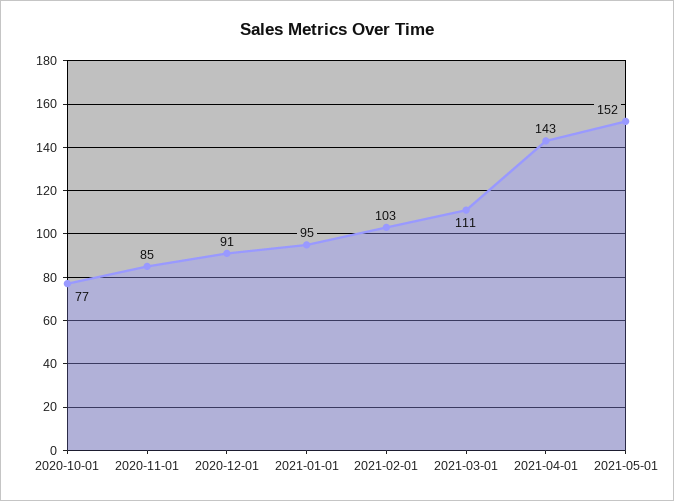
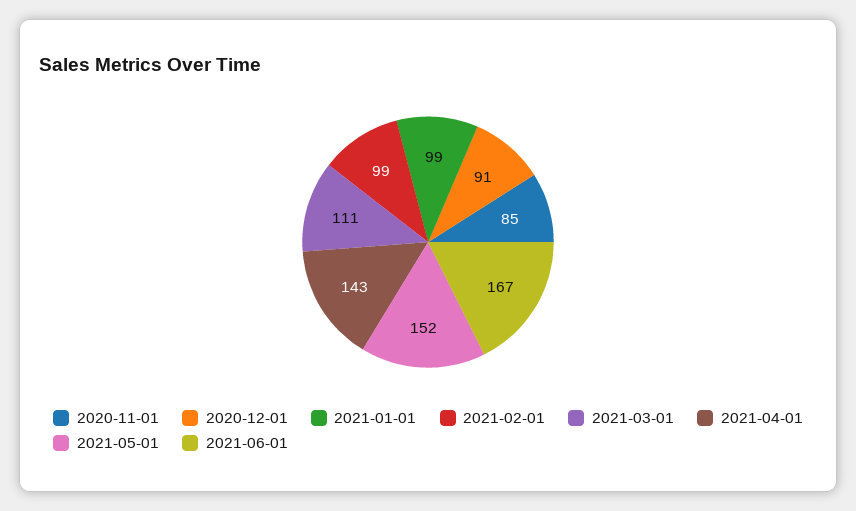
2020-10-01: 77 -> none
2021-01-01: 95 -> 99
2021-02-01: 103 -> 99
2021-06-01: none -> 167

